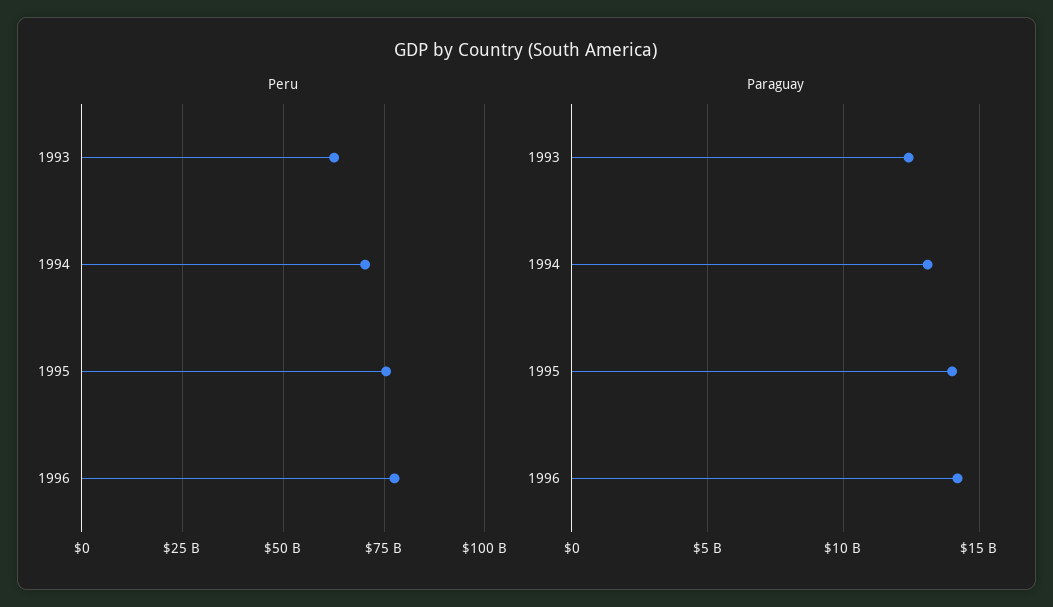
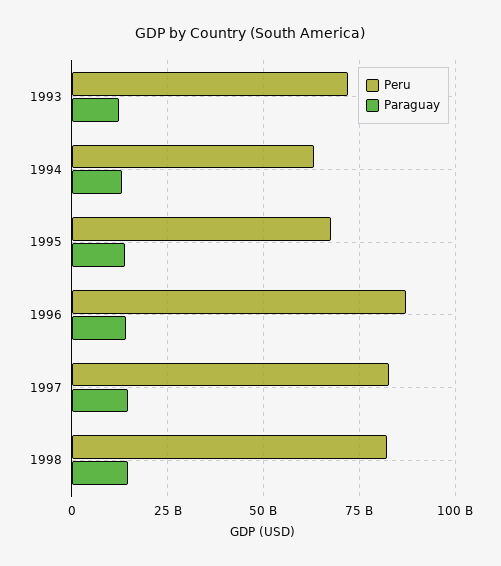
Peru, 1993: 62500000000 -> 72500000000
Peru, 1994: 70000000000 -> 62500000000
Peru, 1995: 75000000000 -> 67500000000
Peru, 1996: 77500000000 -> 87500000000
Peru, 1997: none -> 82500000000
Paraguay, 1997: none -> 15000000000
Peru, 1998: none -> 82500000000
Paraguay, 1998: none -> 15000000000

